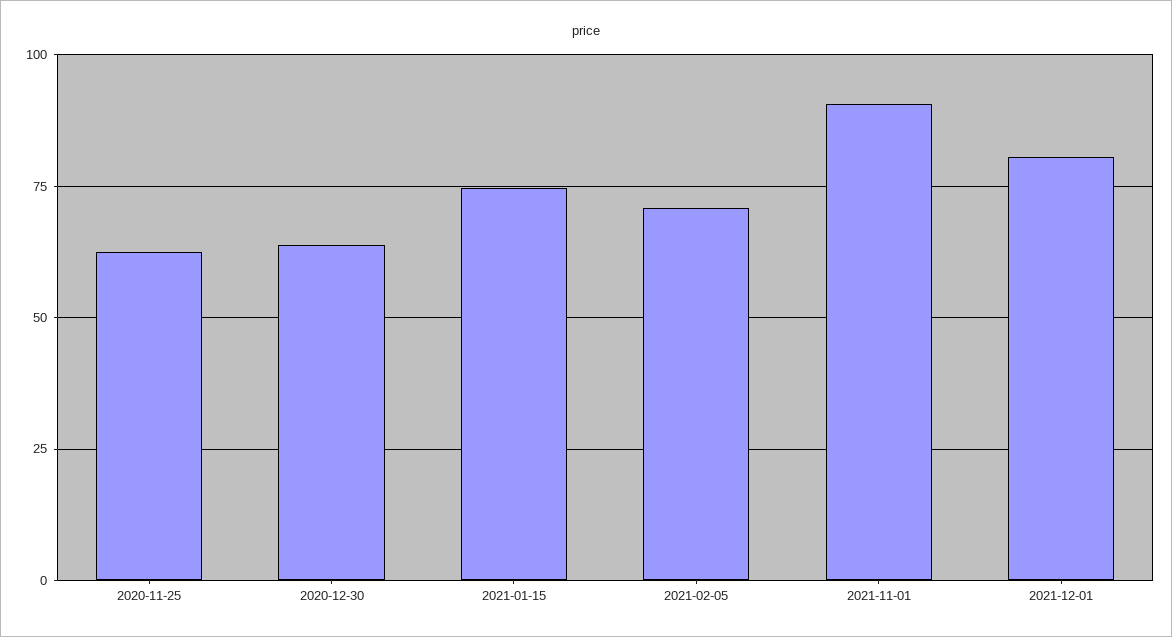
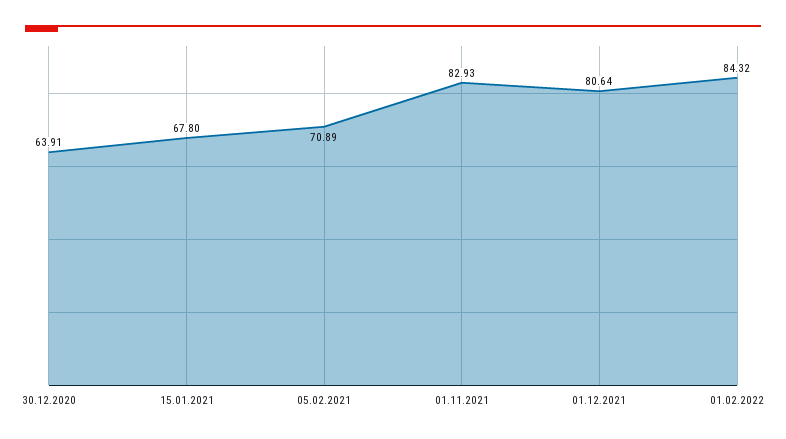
2020-11-25: 62.5 -> none
2021-01-15: 75 -> 67.8
2021-11-01: 90 -> 82.93
01.02.2022: none -> 84.32

